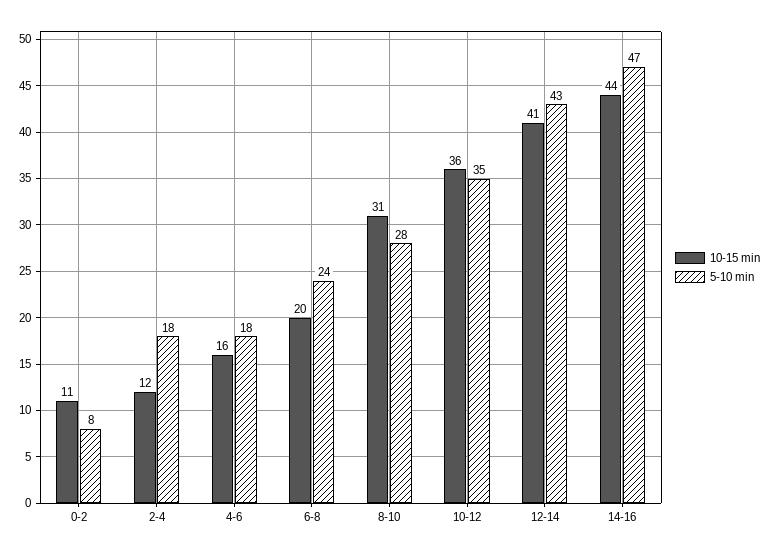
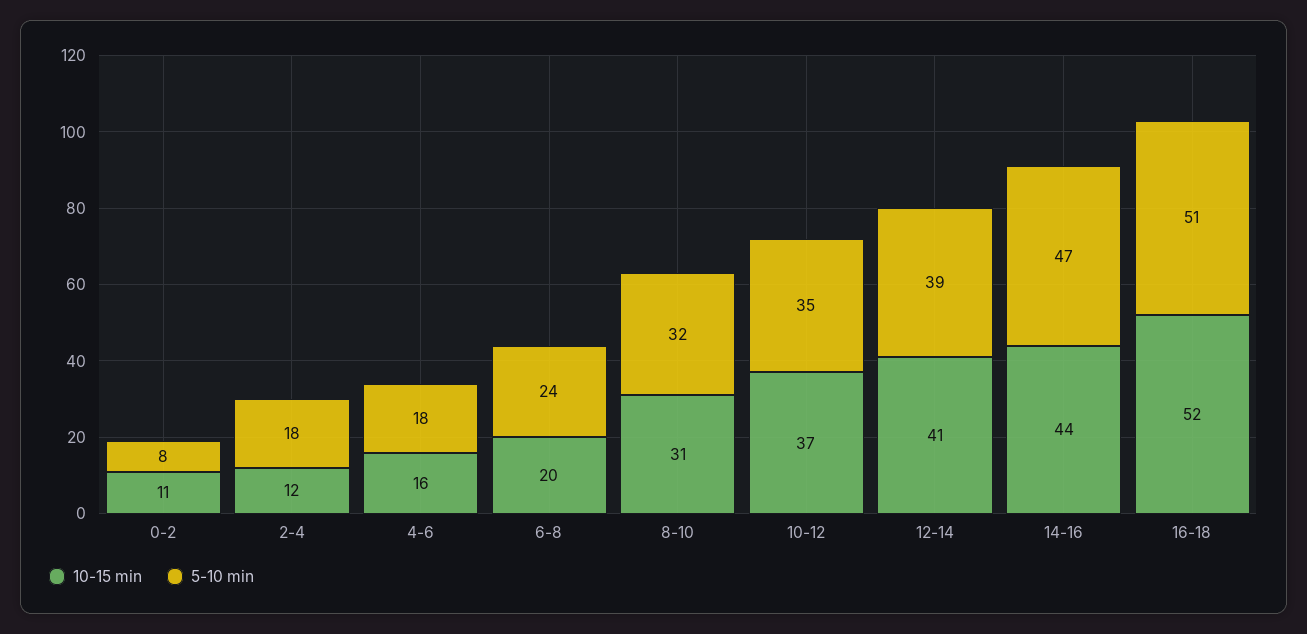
5-10 min, 8-10: 28 -> 32
10-15 min, 10-12: 36 -> 37
5-10 min, 12-14: 43 -> 39
10-15 min, 16-18: none -> 52
5-10 min, 16-18: none -> 51

